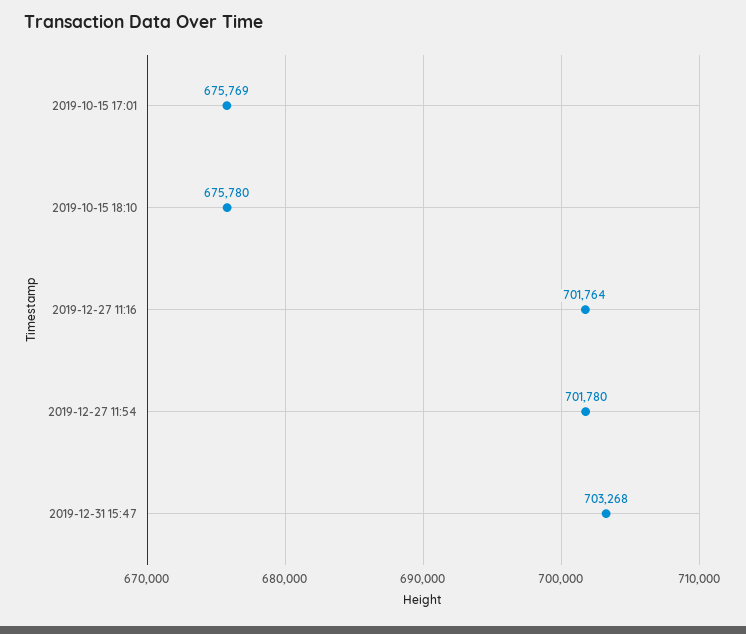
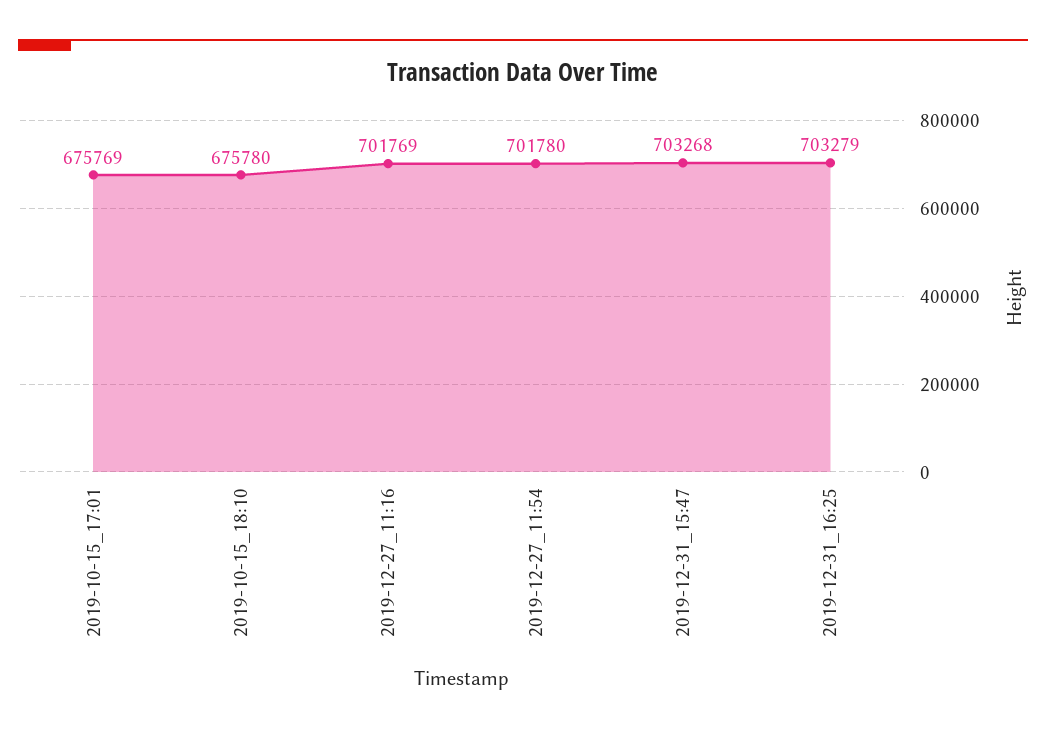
2019-12-27 11:16: 701764 -> 701769
2019-12-31_16:25: none -> 703279

